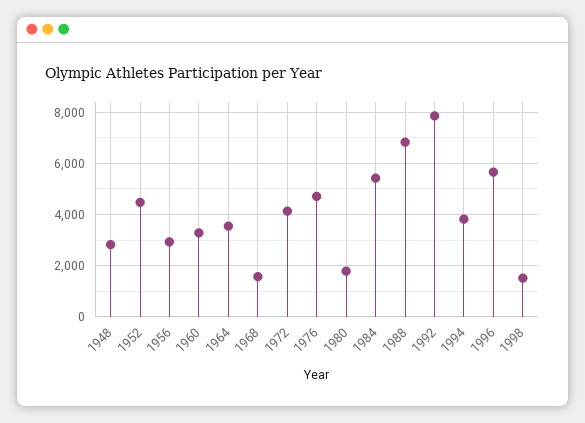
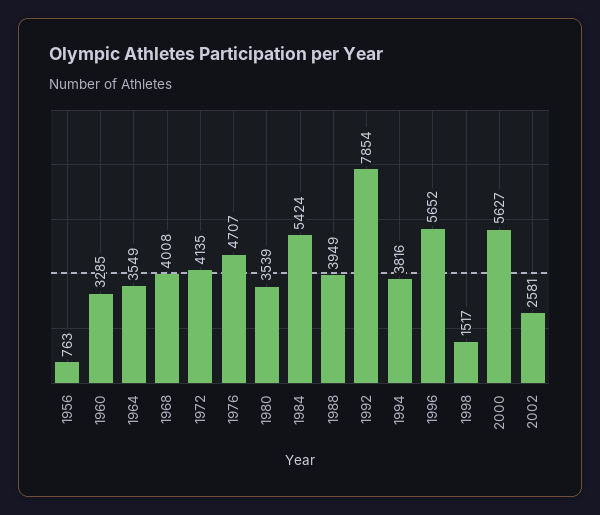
1948: 2750 -> none
1952: 4500 -> none
1956: 3000 -> 763
1968: 1500 -> 4008
1980: 1750 -> 3539
1988: 6750 -> 3949
2000: none -> 5627
2002: none -> 2581

